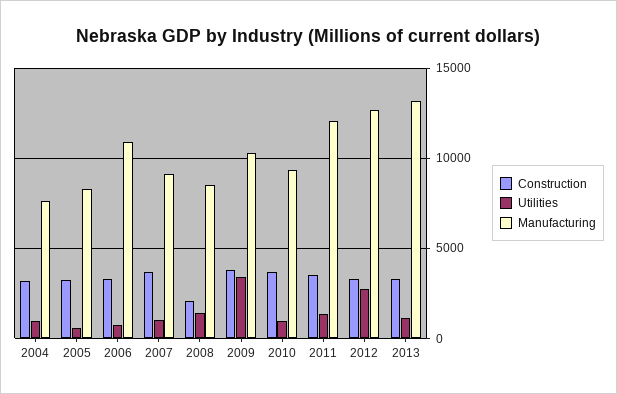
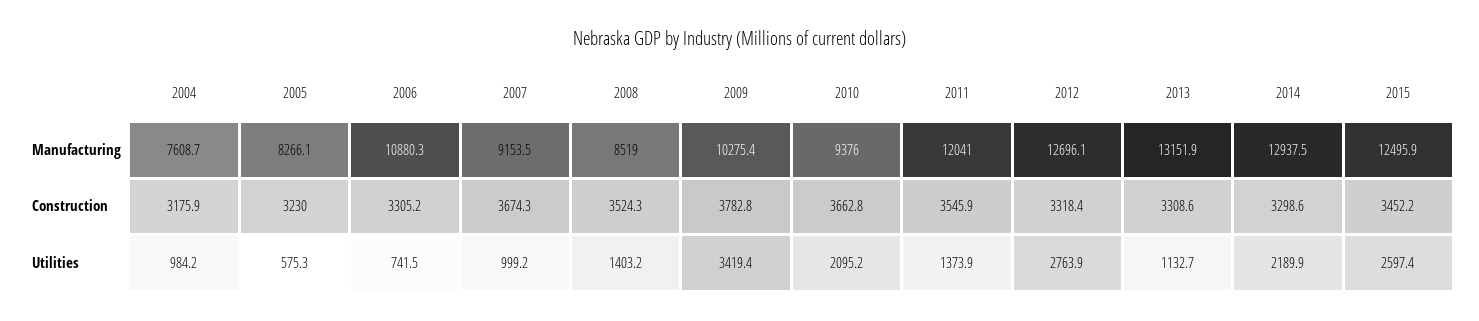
Construction, 2008: 2000 -> 3524.3
Utilities, 2010: 1000 -> 2095.2
Manufacturing, 2014: none -> 12937.5
Manufacturing, 2015: none -> 12495.9
Construction, 2014: none -> 3298.6
Construction, 2015: none -> 3452.2
Utilities, 2014: none -> 2189.9
Utilities, 2015: none -> 2597.4

